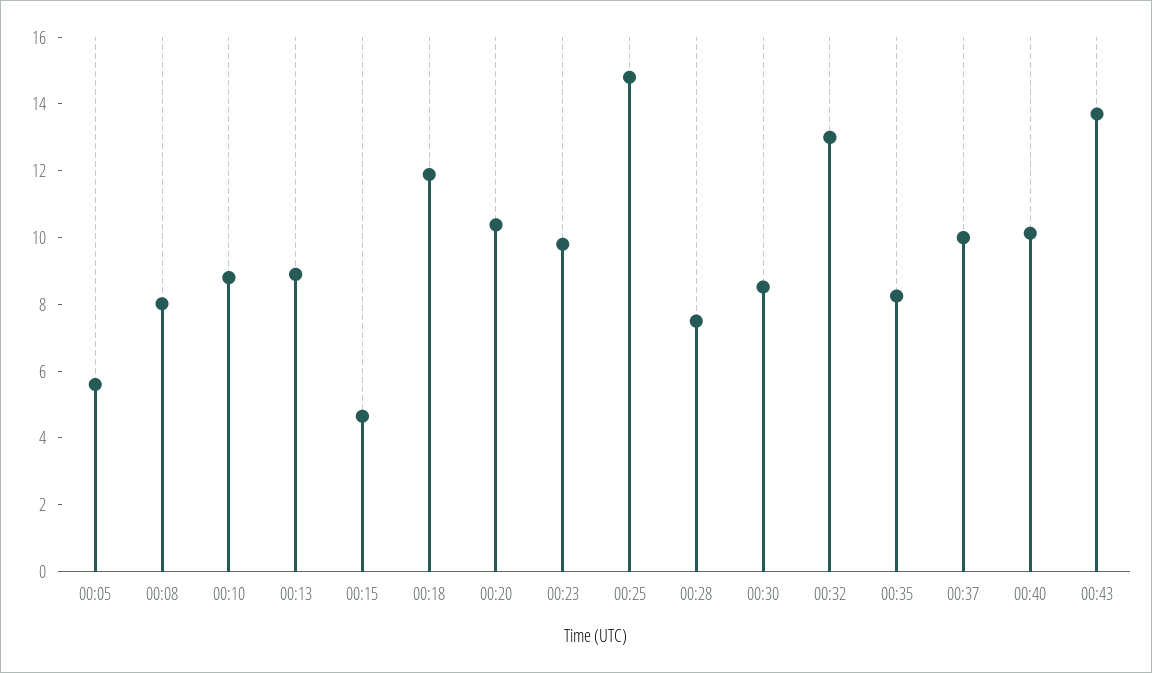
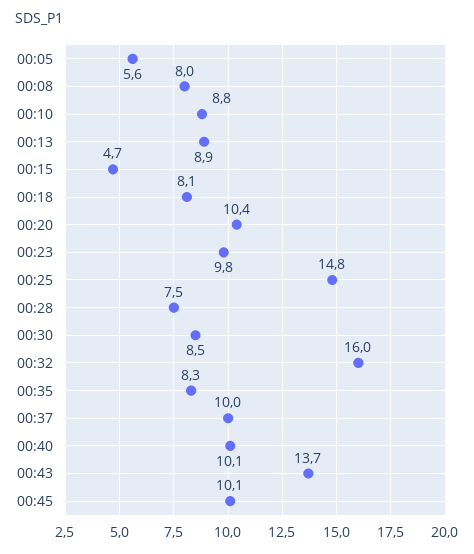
00:18: 12 -> 8.1
00:32: 13 -> 16
00:45: none -> 10.1

